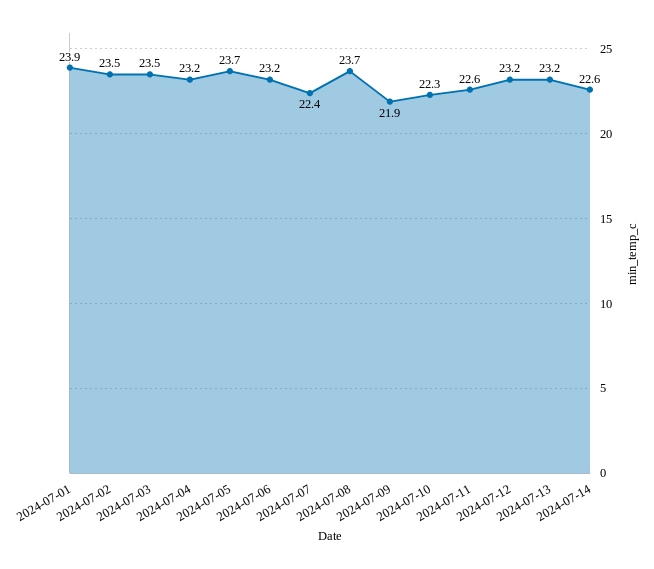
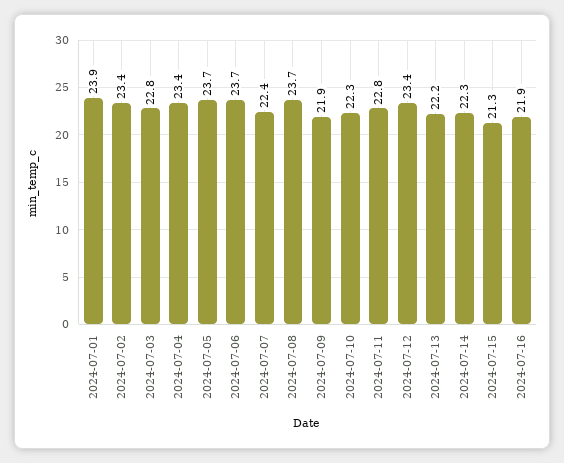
2024-07-02: 23.5 -> 23.4
2024-07-03: 23.5 -> 22.8
2024-07-04: 23.2 -> 23.4
2024-07-06: 23.2 -> 23.7
2024-07-11: 22.6 -> 22.8
2024-07-12: 23.2 -> 23.4
2024-07-13: 23.2 -> 22.2
2024-07-14: 22.6 -> 22.3
2024-07-15: none -> 21.3
2024-07-16: none -> 21.9

